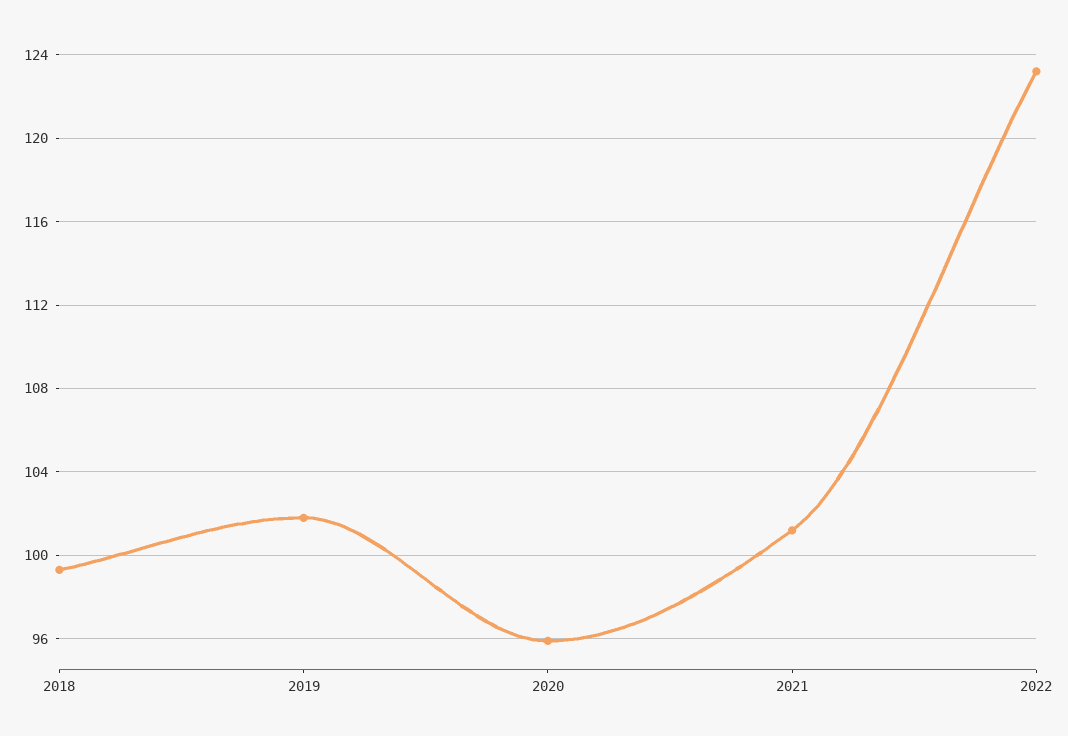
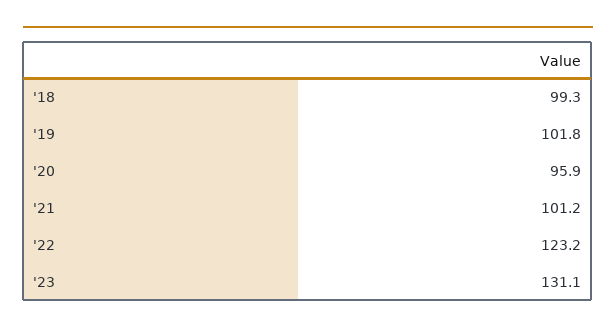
'23: none -> 131.1

